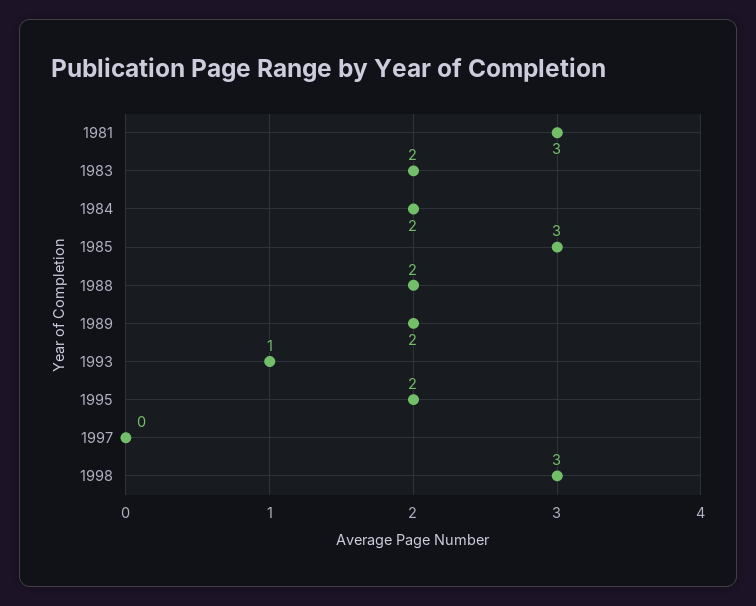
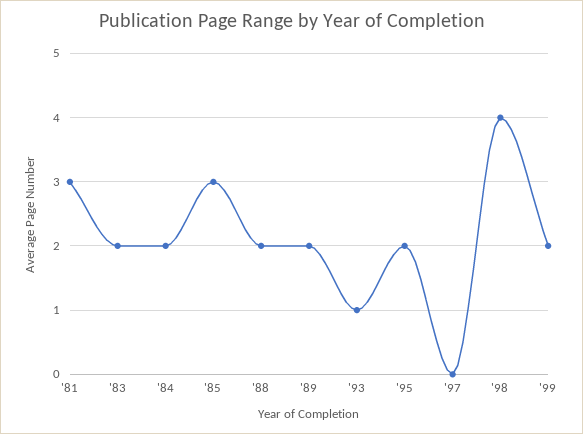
1998: 3 -> 4
'99: none -> 2

